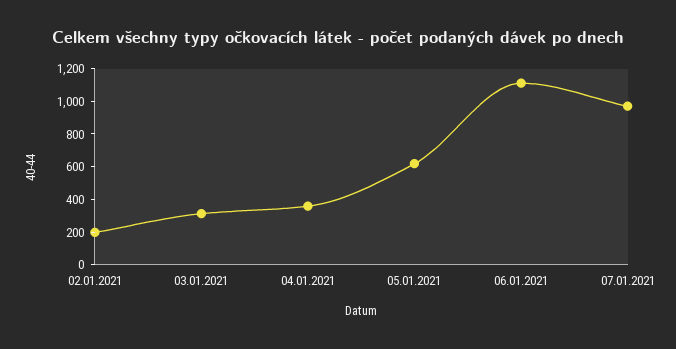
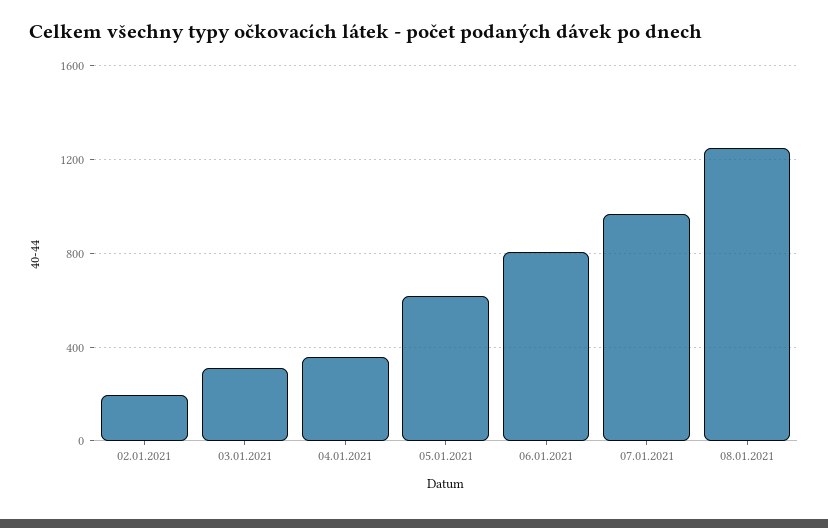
06.01.2021: 1100 -> 800
08.01.2021: none -> 1250

